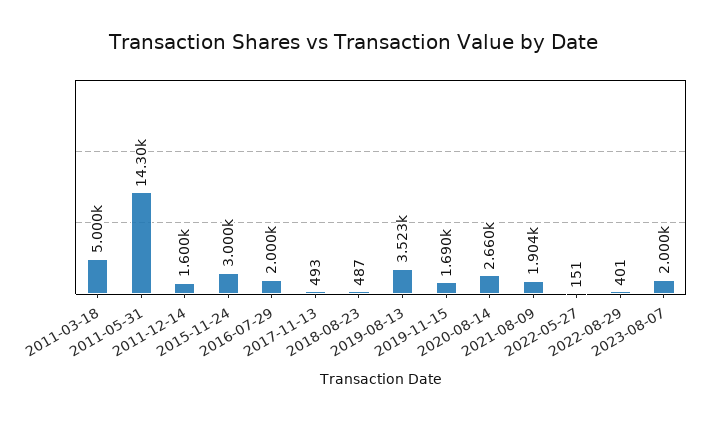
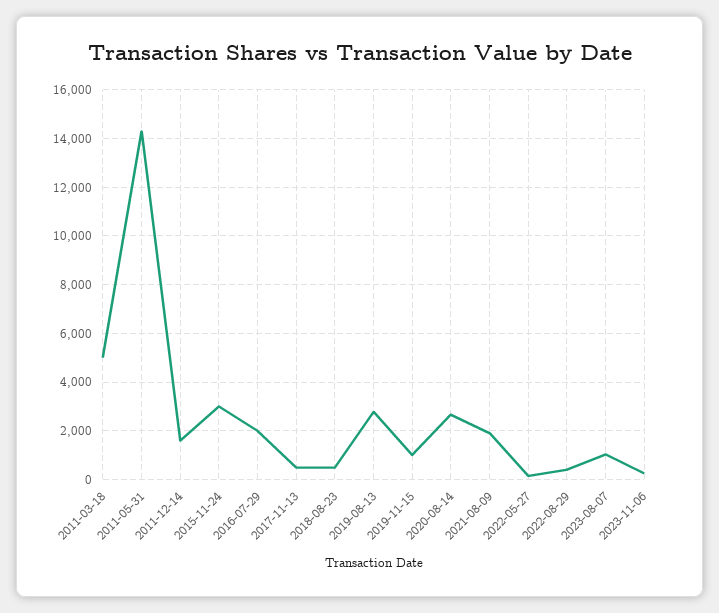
2019-08-13: 3523 -> 2750
2019-11-15: 1690 -> 1000
2023-08-07: 2000 -> 1000
2023-11-06: none -> 250

